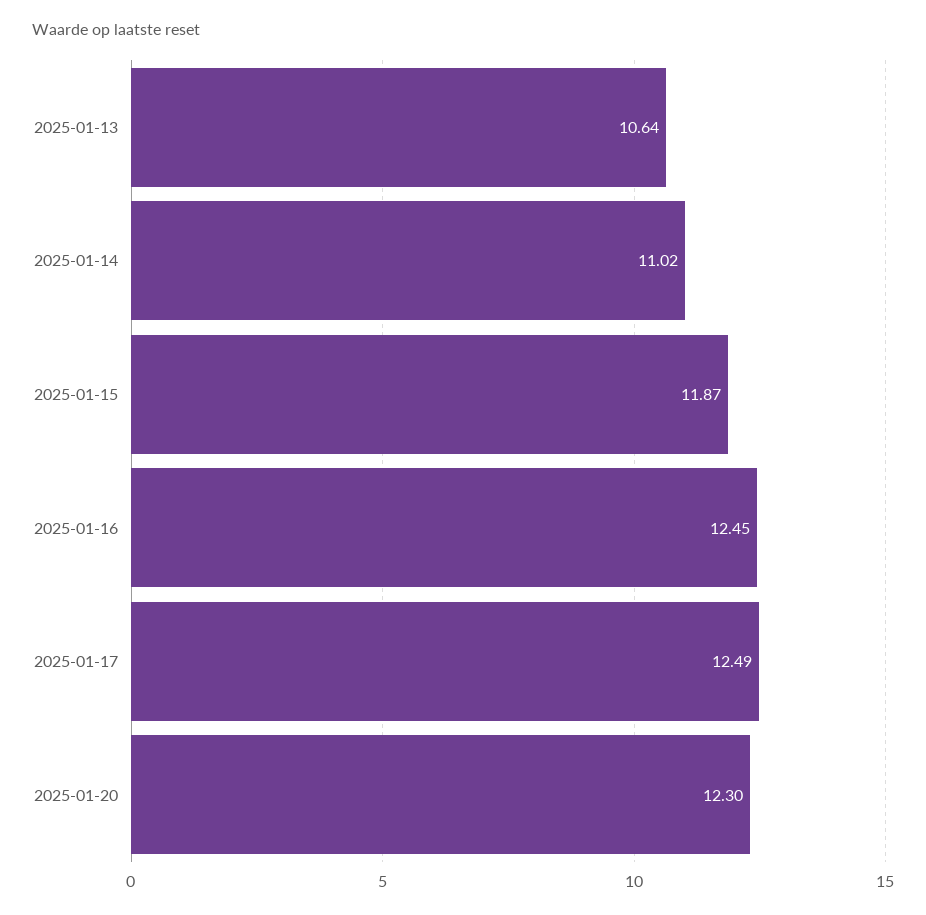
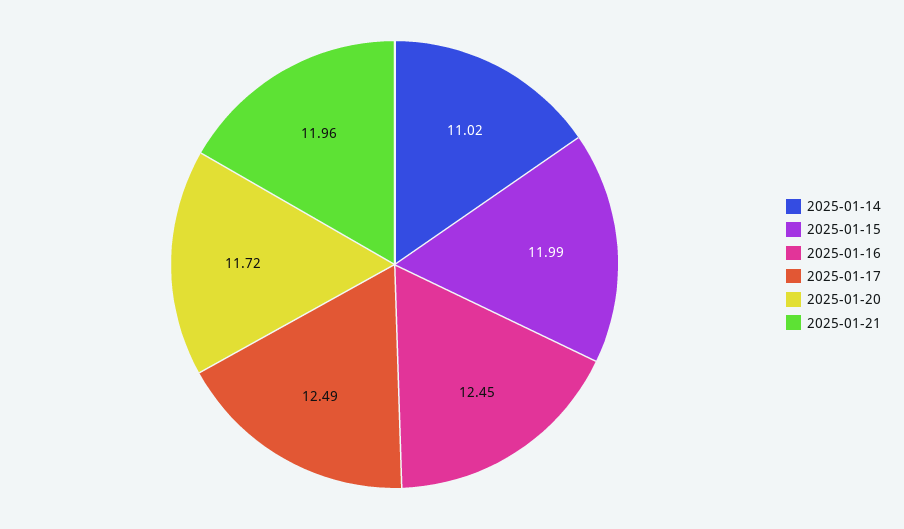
2025-01-13: 10.64 -> none
2025-01-15: 11.87 -> 11.99
2025-01-20: 12.3 -> 11.72
2025-01-21: none -> 11.96

